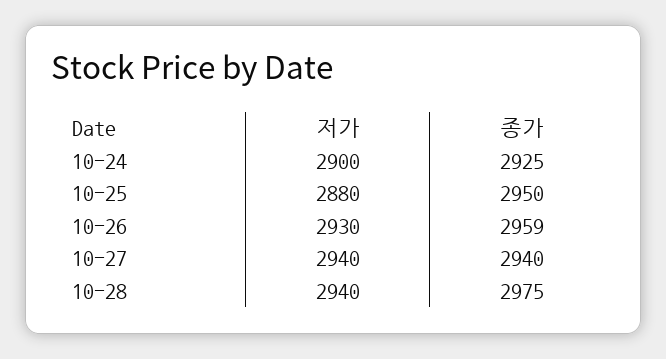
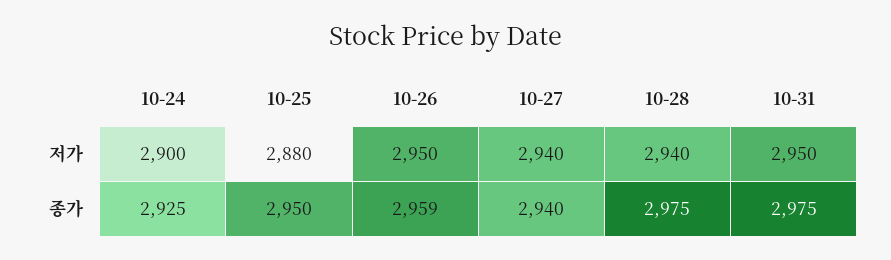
저가, 10-26: 2930 -> 2950
저가, 10-31: none -> 2950
종가, 10-31: none -> 2975

